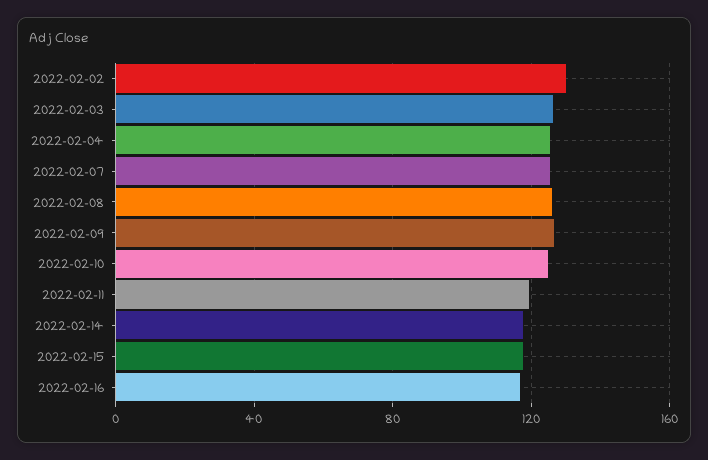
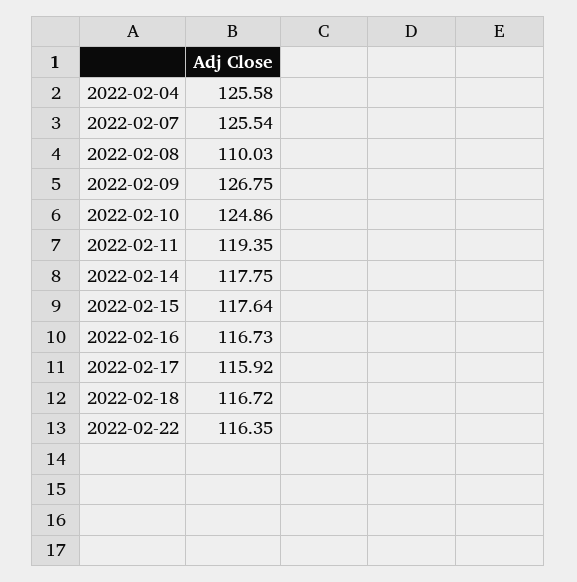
2022-02-02: 130 -> none
2022-02-03: 125 -> none
2022-02-08: 125 -> 110.03
2022-02-17: none -> 115.92
2022-02-18: none -> 116.72
2022-02-22: none -> 116.35

